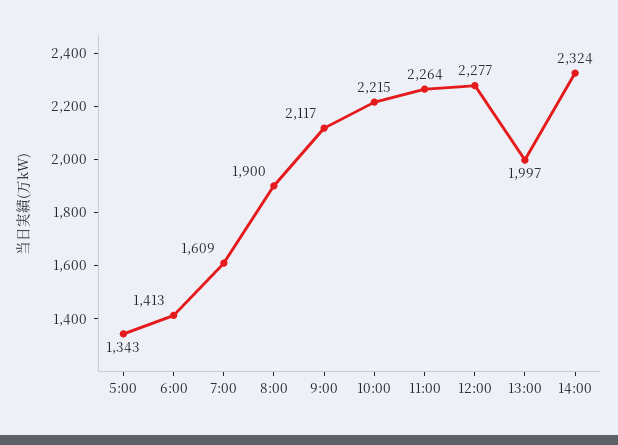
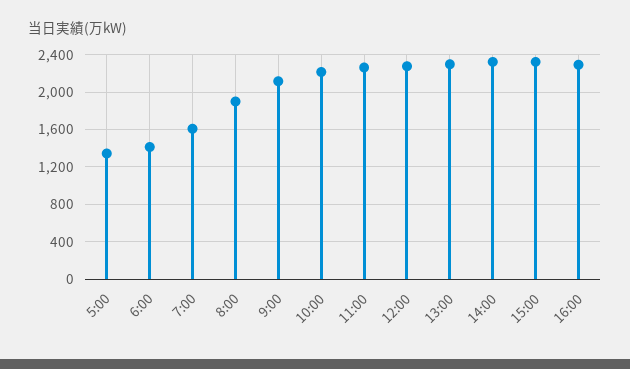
13:00: 1997 -> 2300
15:00: none -> 2300
16:00: none -> 2300

